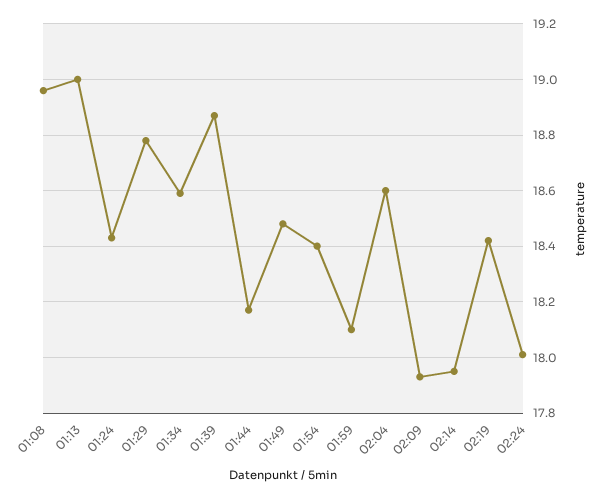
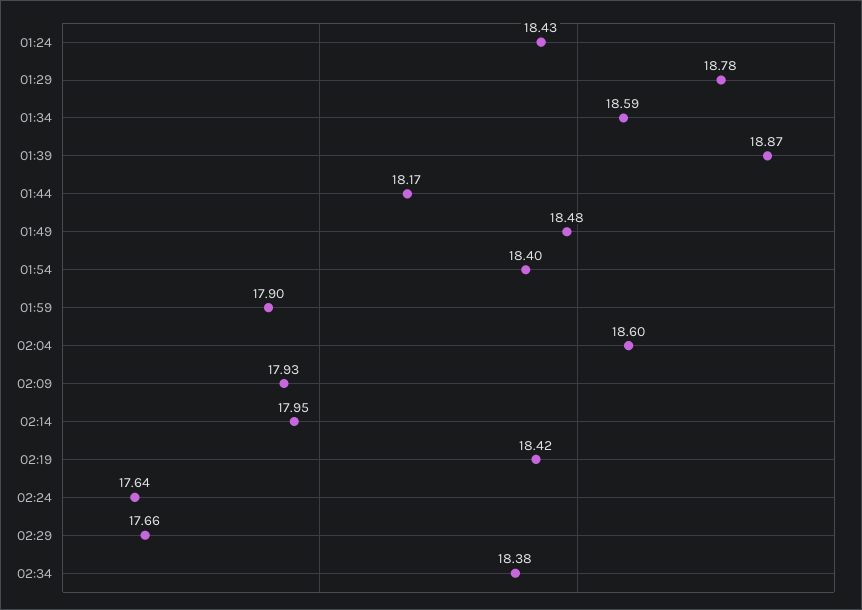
01:08: 18.95 -> none
01:13: 19 -> none
01:59: 18.1 -> 17.9
02:24: 18 -> 17.64
02:29: none -> 17.66
02:34: none -> 18.38

